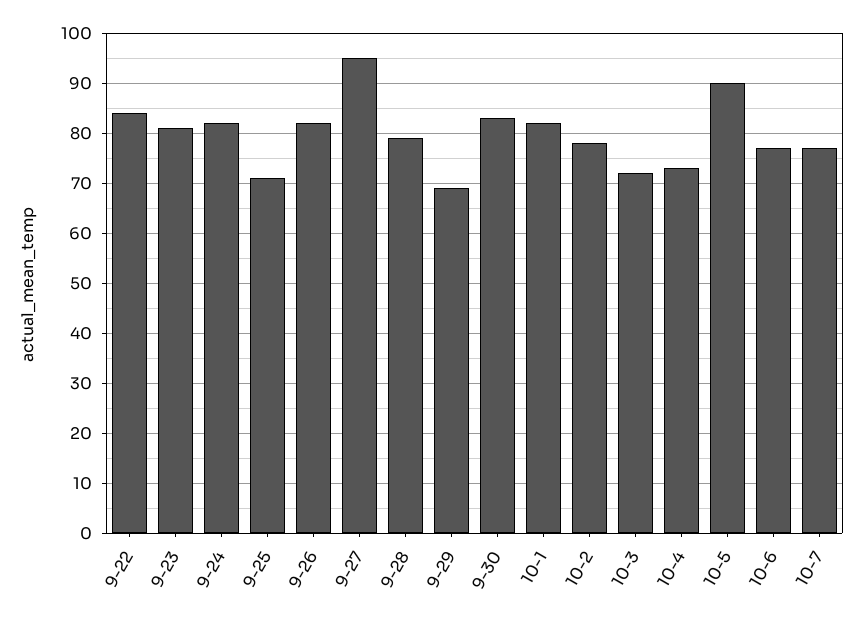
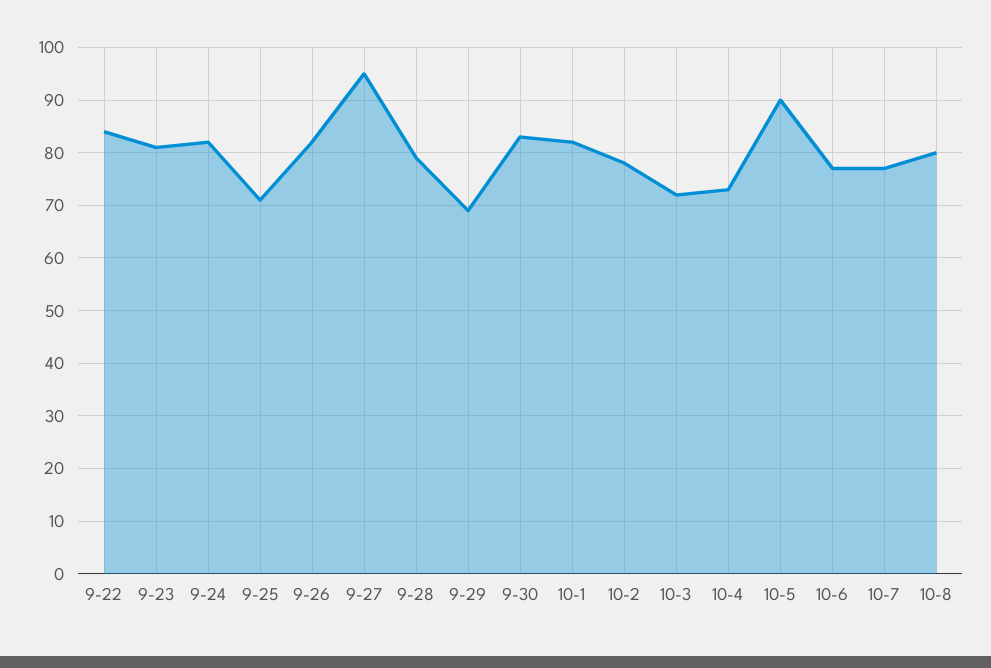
10-8: none -> 80

